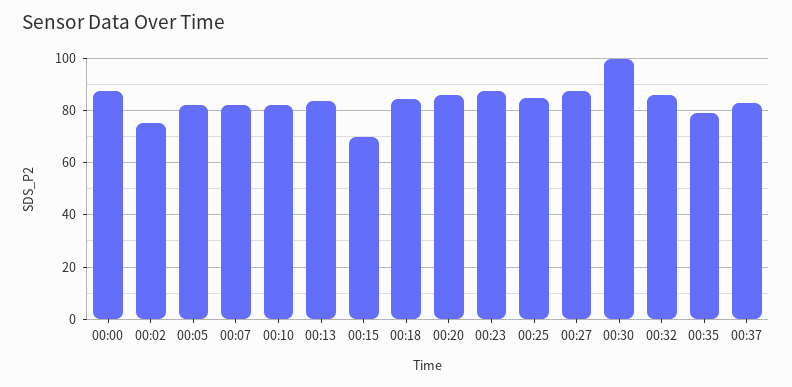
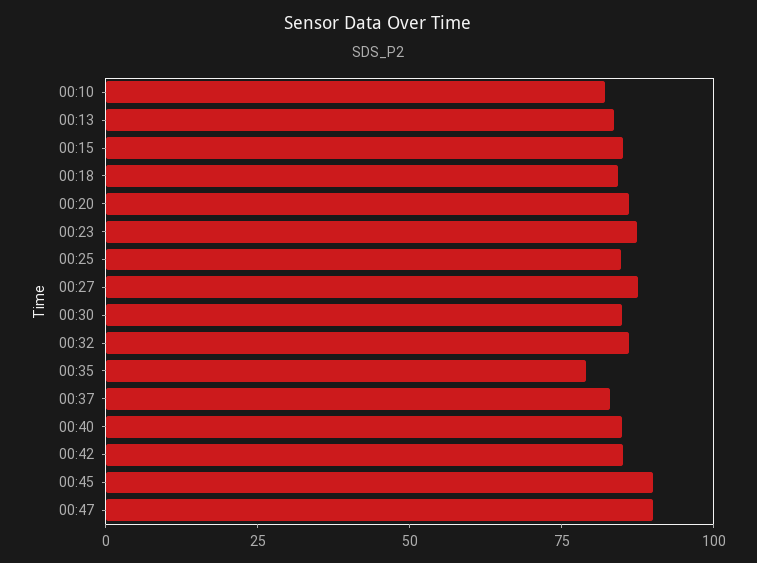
00:00: 87.5 -> none
00:02: 75 -> none
00:05: 82.5 -> none
00:07: 82.5 -> none
00:15: 70 -> 85
00:30: 100 -> 85
00:40: none -> 85
00:42: none -> 85
00:45: none -> 90
00:47: none -> 90

